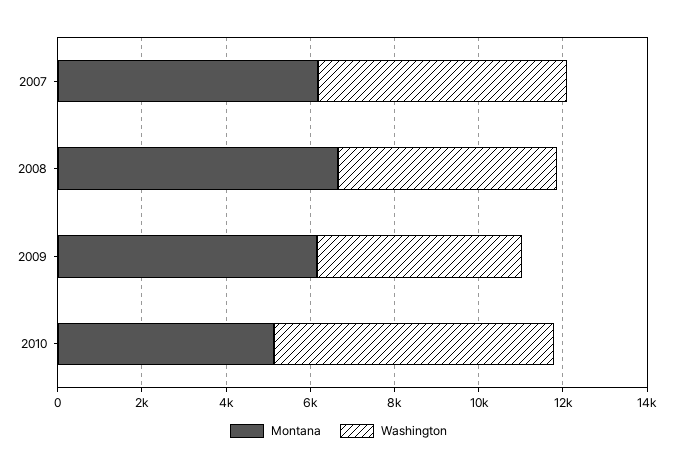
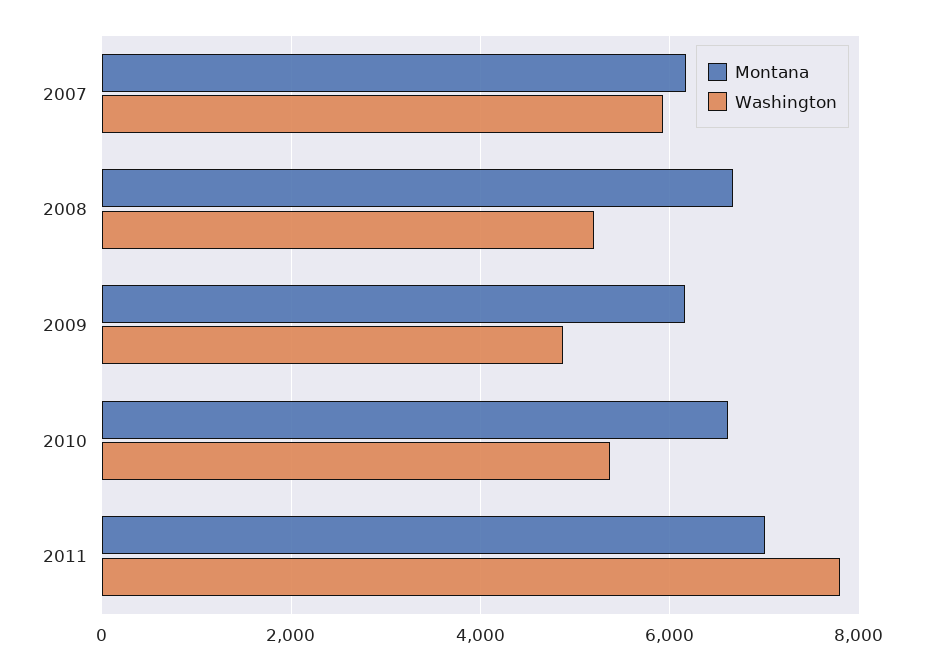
Montana, 2010: 5000 -> 6600
Washington, 2010: 6500 -> 5400
Montana, 2011: none -> 7000
Washington, 2011: none -> 7800

